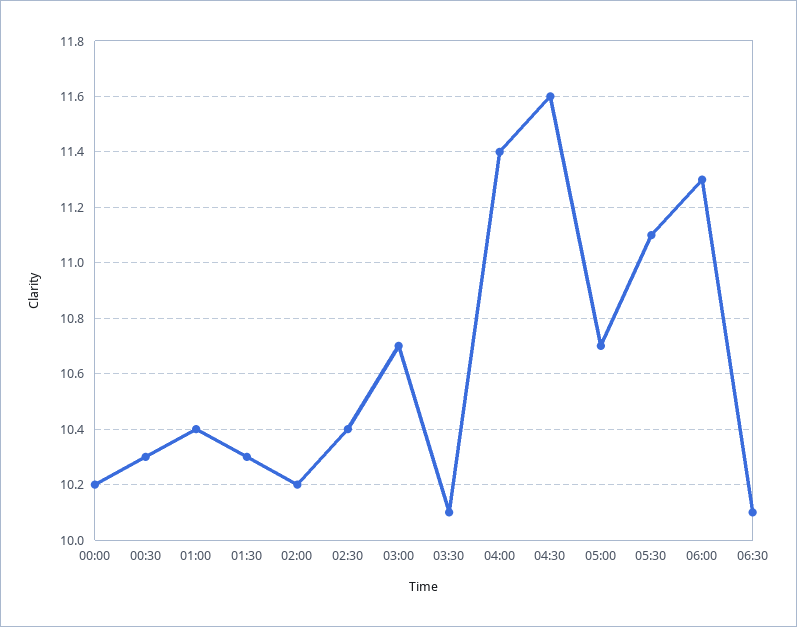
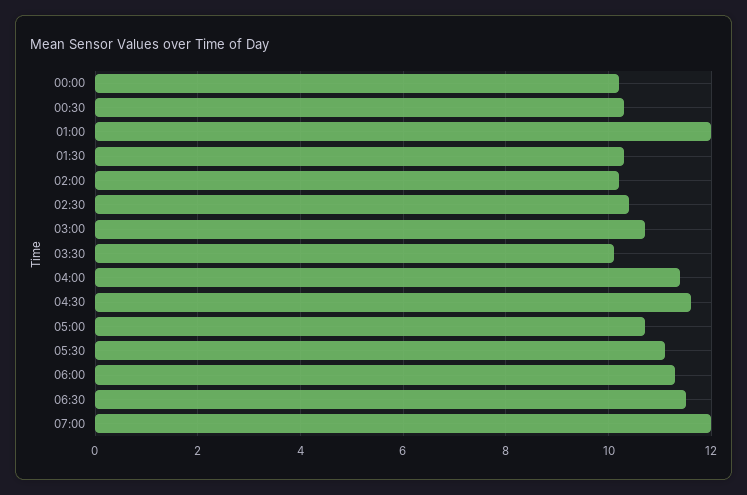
01:00: 10.4 -> 12
06:30: 10.1 -> 11.5
07:00: none -> 12

